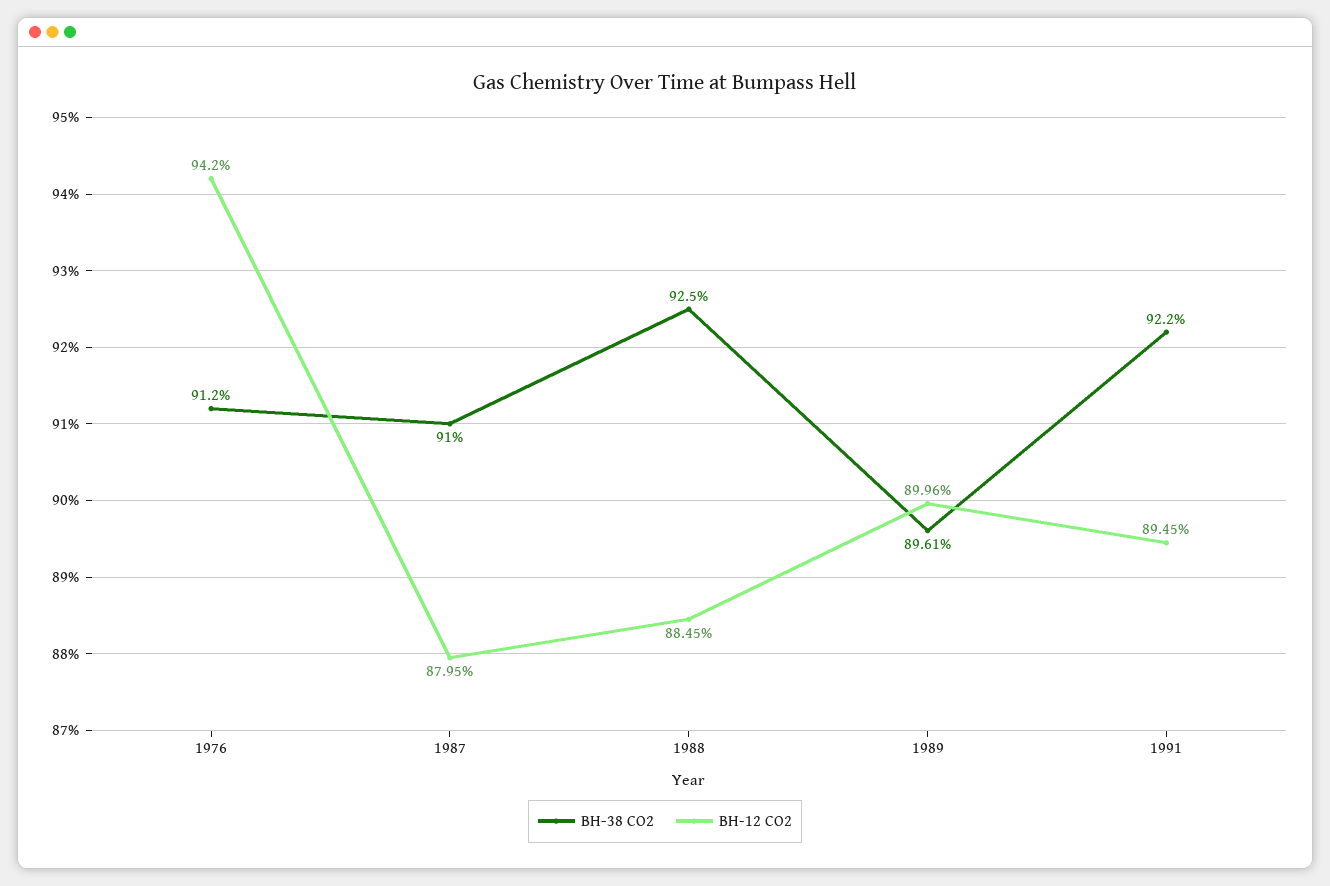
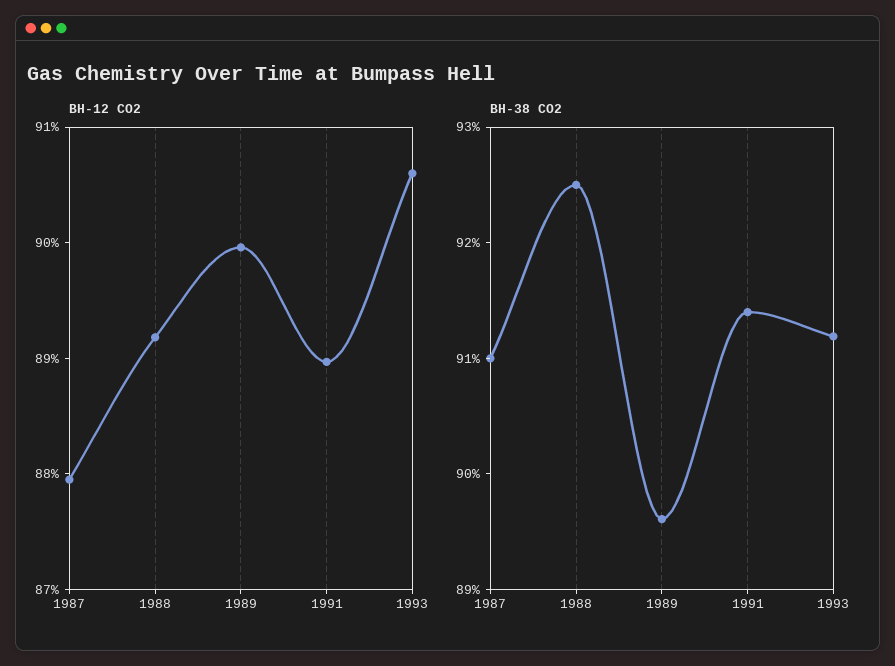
BH-38 CO2, 1976: 91.2 -> none
BH-12 CO2, 1976: 94.2 -> none
BH-12 CO2, 1988: 88.45 -> 89.2
BH-38 CO2, 1991: 92.2 -> 91.4
BH-12 CO2, 1991: 89.45 -> 89
BH-12 CO2, 1993: none -> 90.6
BH-38 CO2, 1993: none -> 91.2

